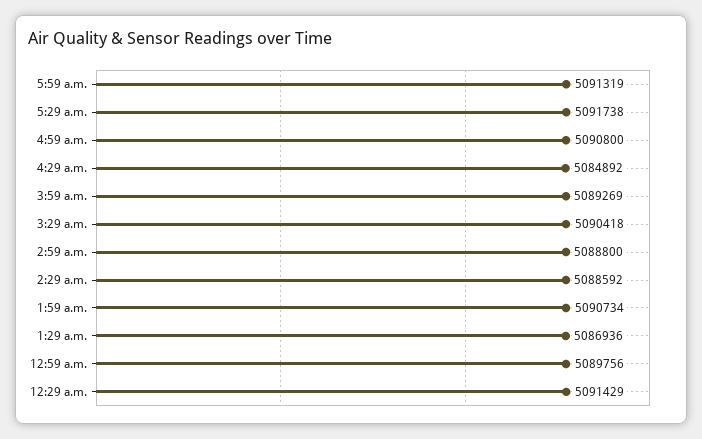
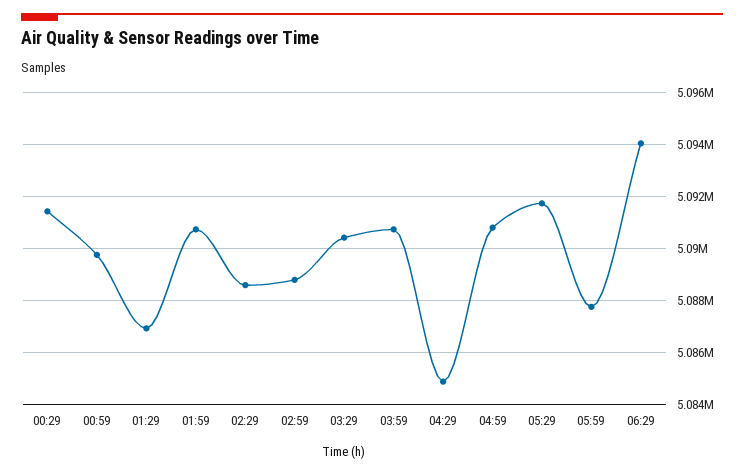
5:59 a.m.: 5091319 -> 5087750
3:59 a.m.: 5089269 -> 5090750
06:29: none -> 5094000

